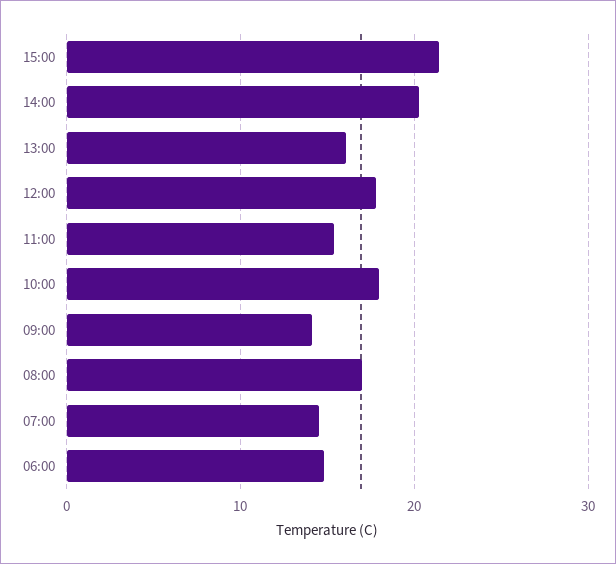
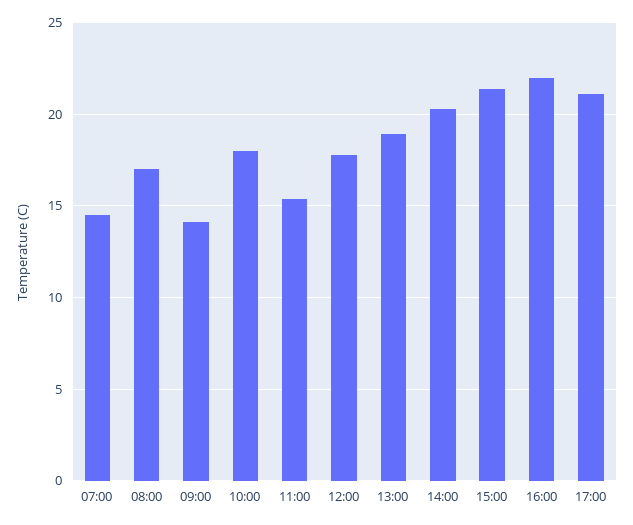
13:00: 16 -> 19
06:00: 15 -> none
16:00: none -> 22
17:00: none -> 21

